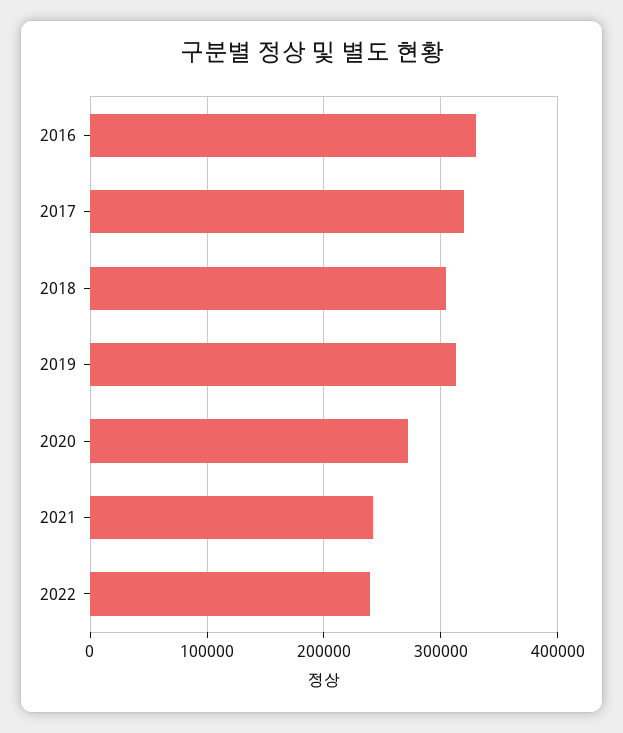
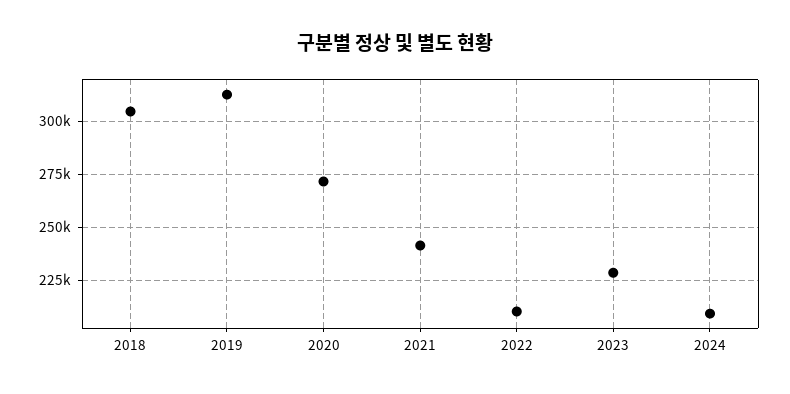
2016: 330000 -> none
2017: 320000 -> none
2022: 240000 -> 210000
2023: none -> 230000
2024: none -> 210000

